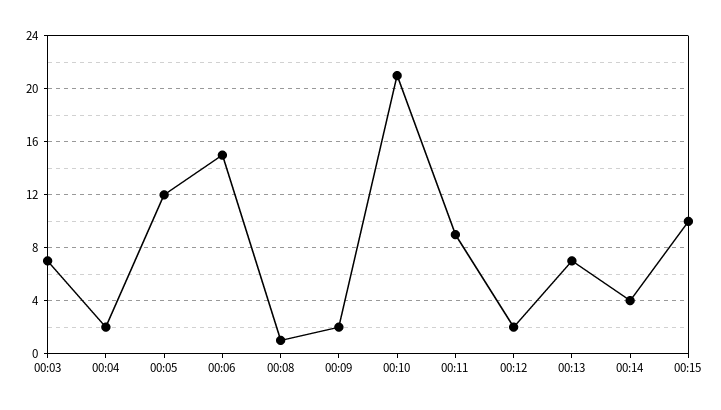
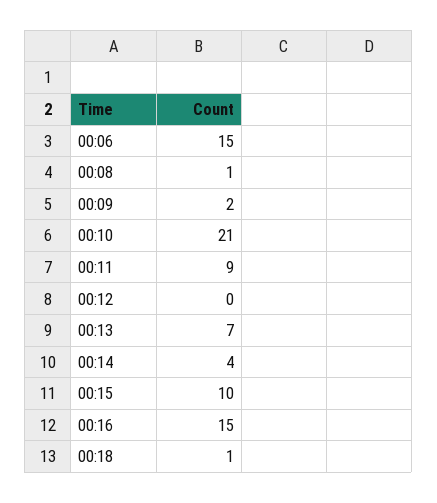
00:03: 7 -> none
00:04: 2 -> none
00:05: 12 -> none
00:12: 2 -> 0
00:16: none -> 15
00:18: none -> 1

